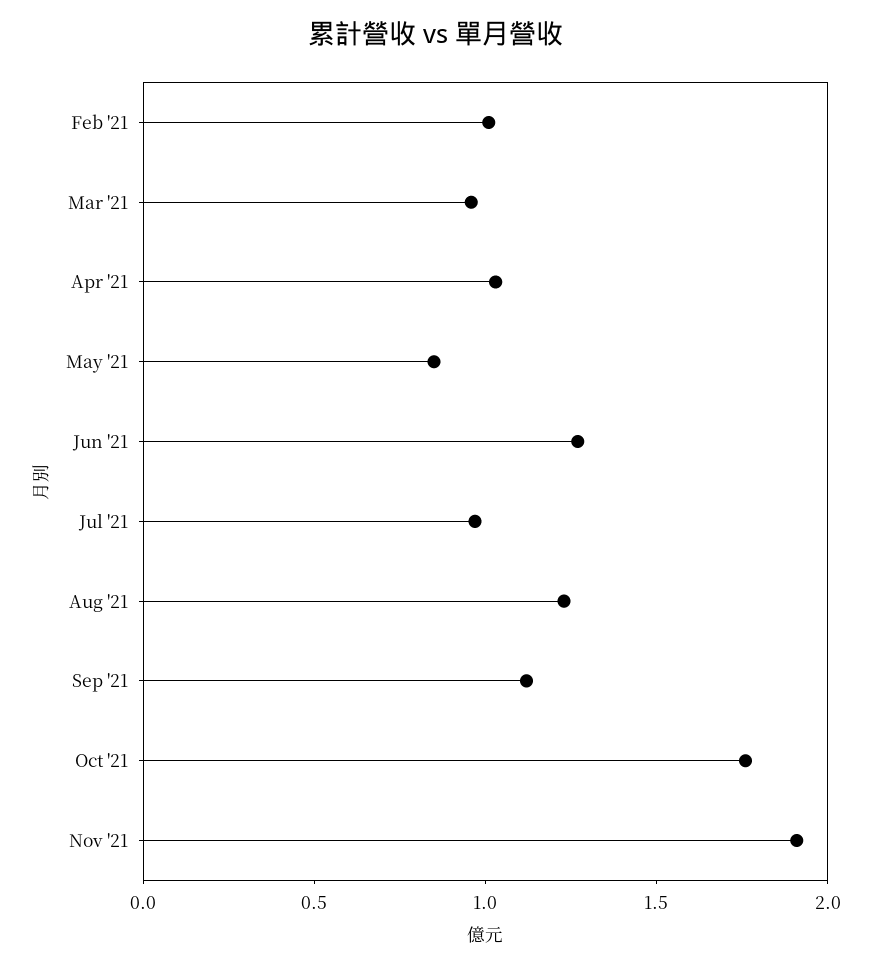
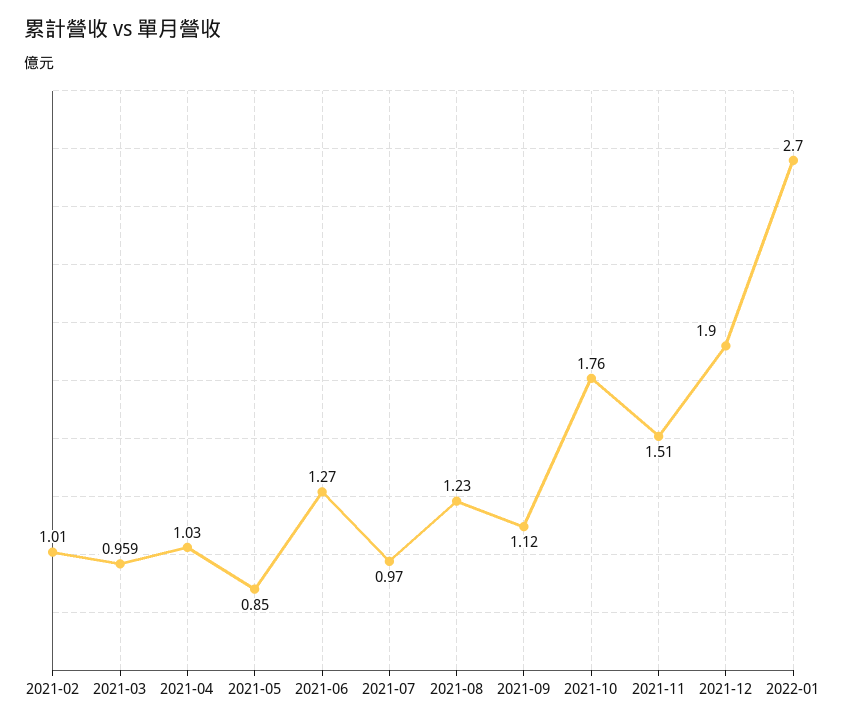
Nov '21: 1.9 -> 1.51
2021-12: none -> 1.9
2022-01: none -> 2.7

